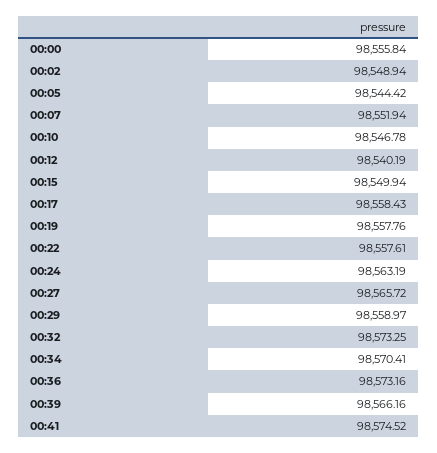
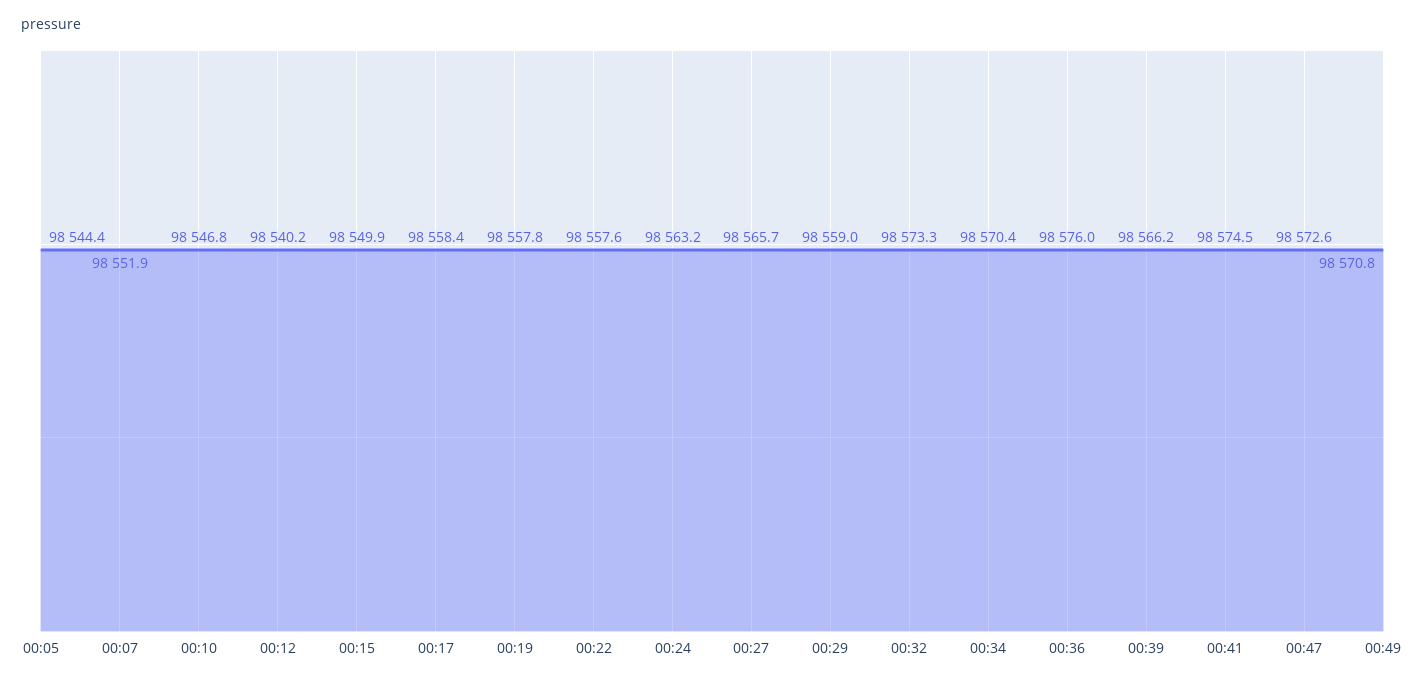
00:00: 98555.84 -> none
00:02: 98548.94 -> none
00:36: 98573.16 -> 98576
00:47: none -> 98572.6
00:49: none -> 98570.8

